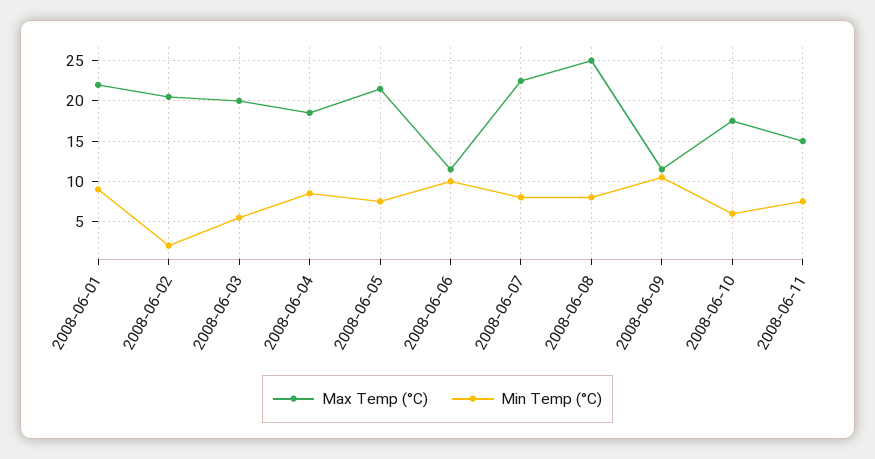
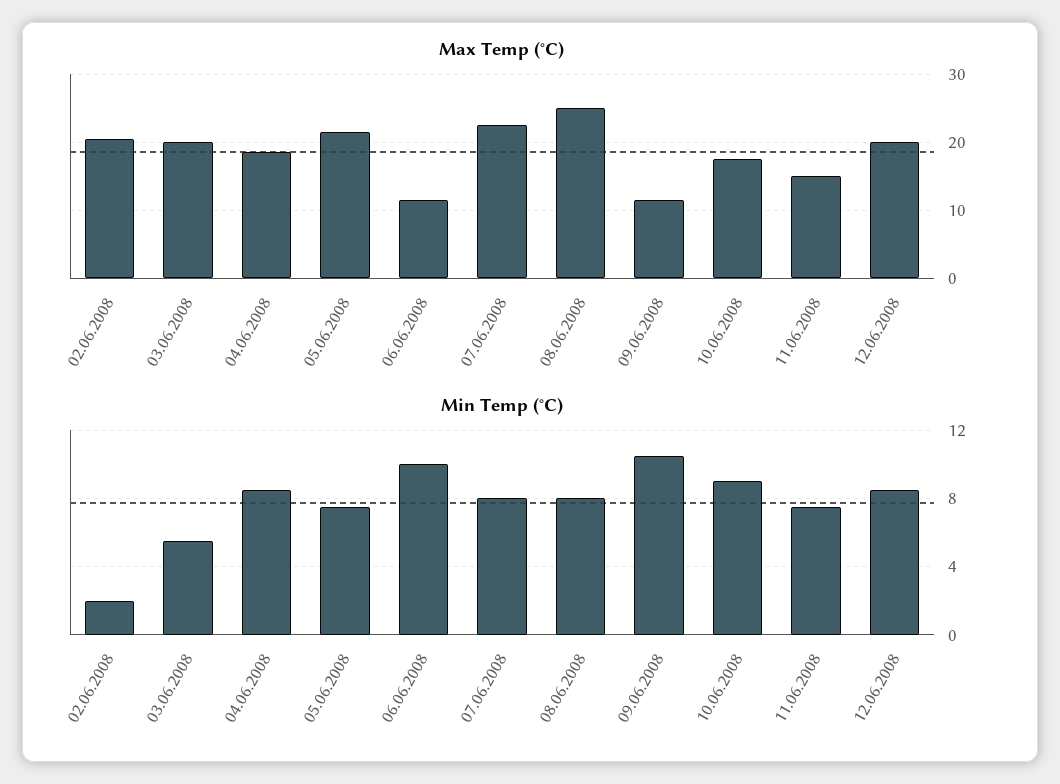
Max Temp (°C), 2008-06-01: 22 -> none
Min Temp (°C), 2008-06-01: 9 -> none
Min Temp (°C), 2008-06-10: 6 -> 9
Max Temp (°C), 12.06.2008: none -> 20
Min Temp (°C), 12.06.2008: none -> 8.5

